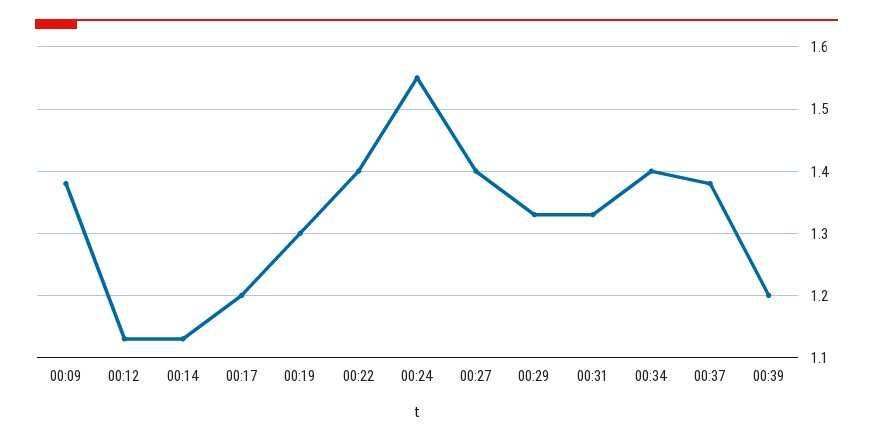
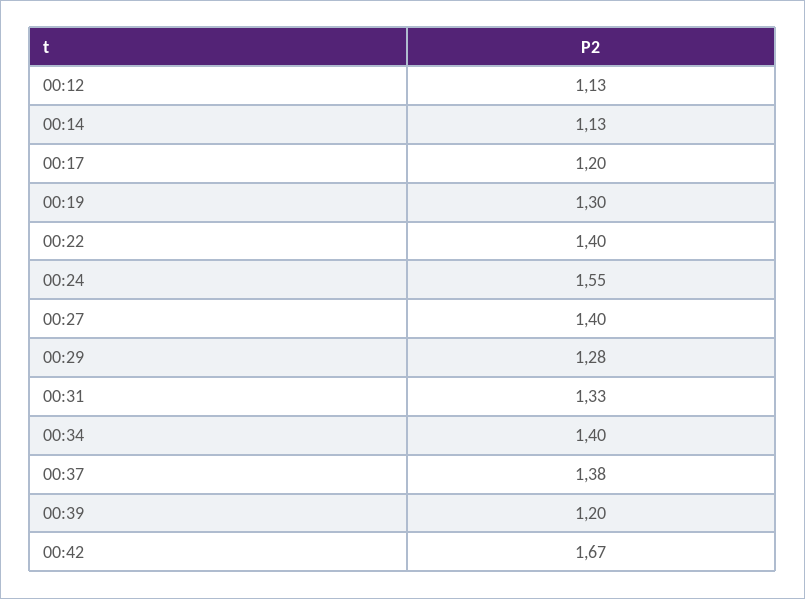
00:09: 1.38 -> none
00:29: 1.33 -> 1.28
00:42: none -> 1.67

